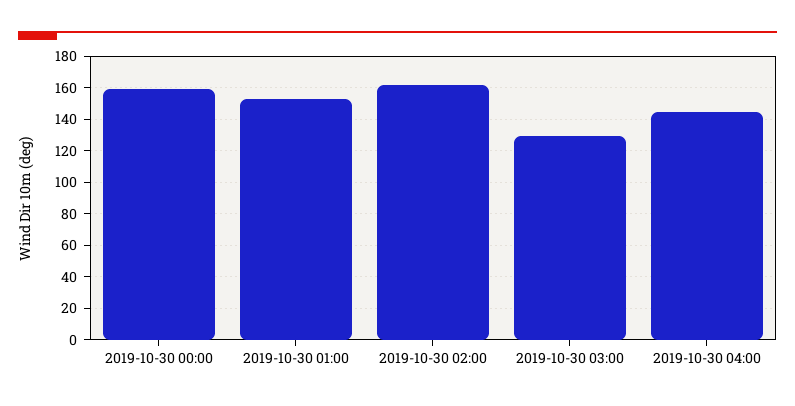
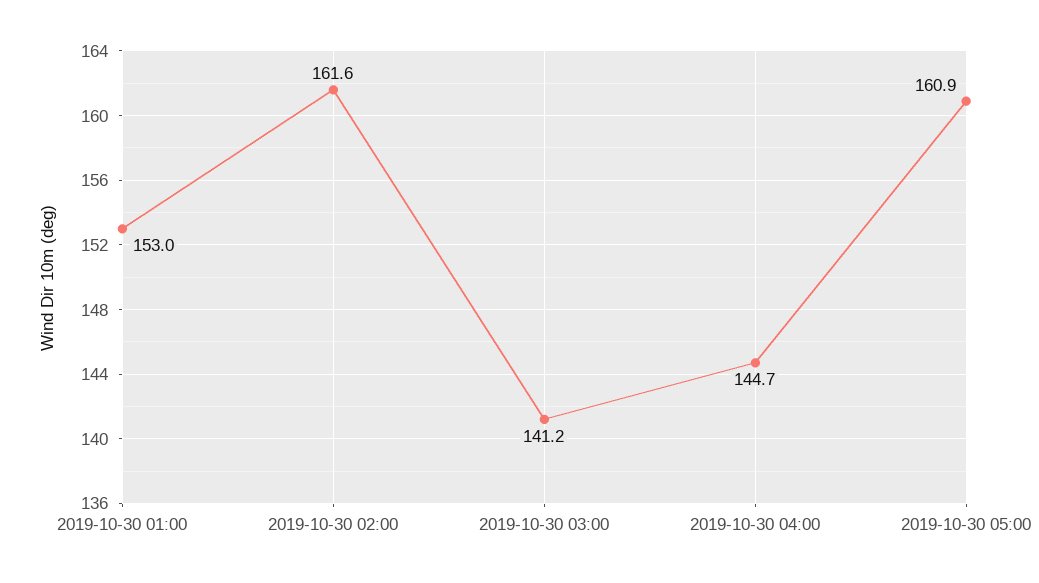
2019-10-30 00:00: 160 -> none
2019-10-30 03:00: 130 -> 141.2
2019-10-30 05:00: none -> 160.9

